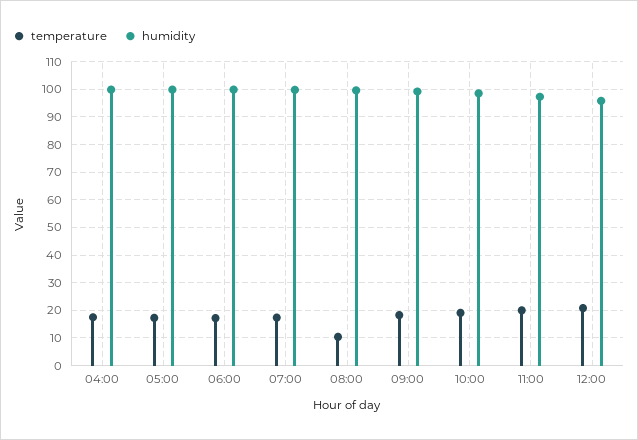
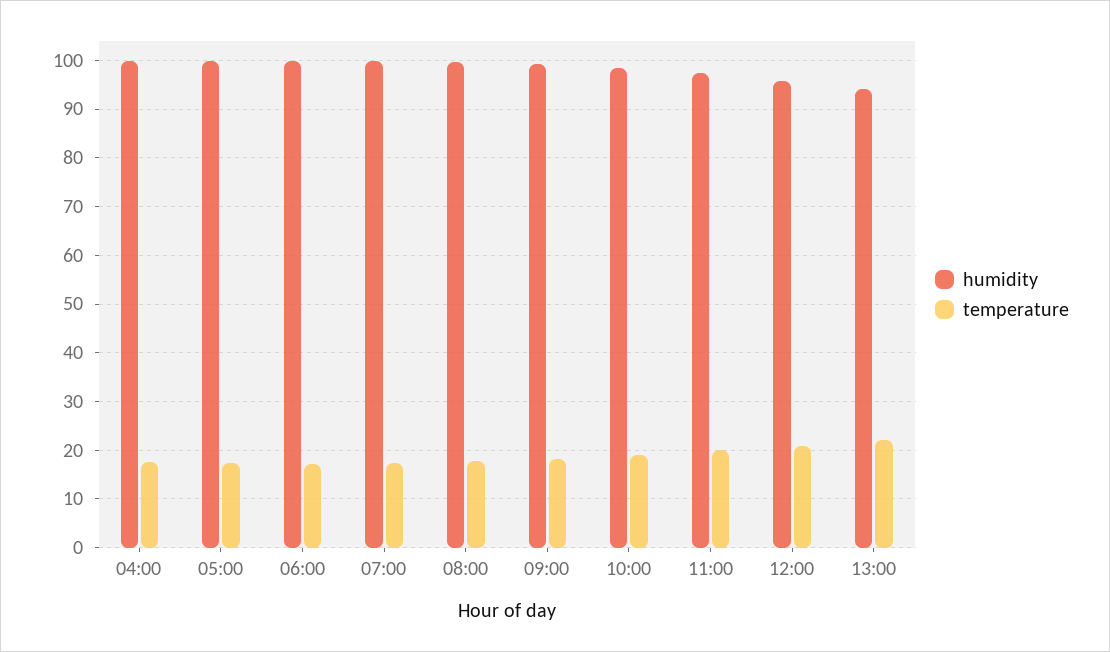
temperature, 08:00: 10 -> 18
humidity, 13:00: none -> 94
temperature, 13:00: none -> 22

